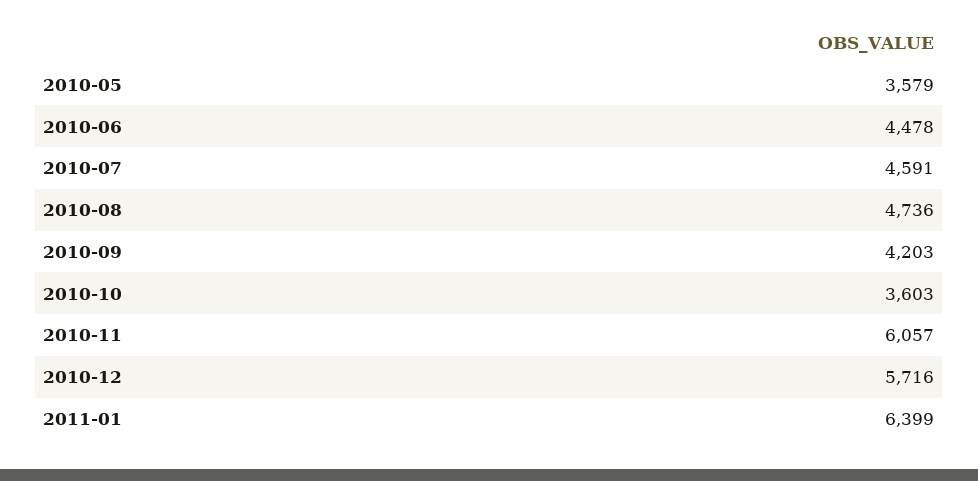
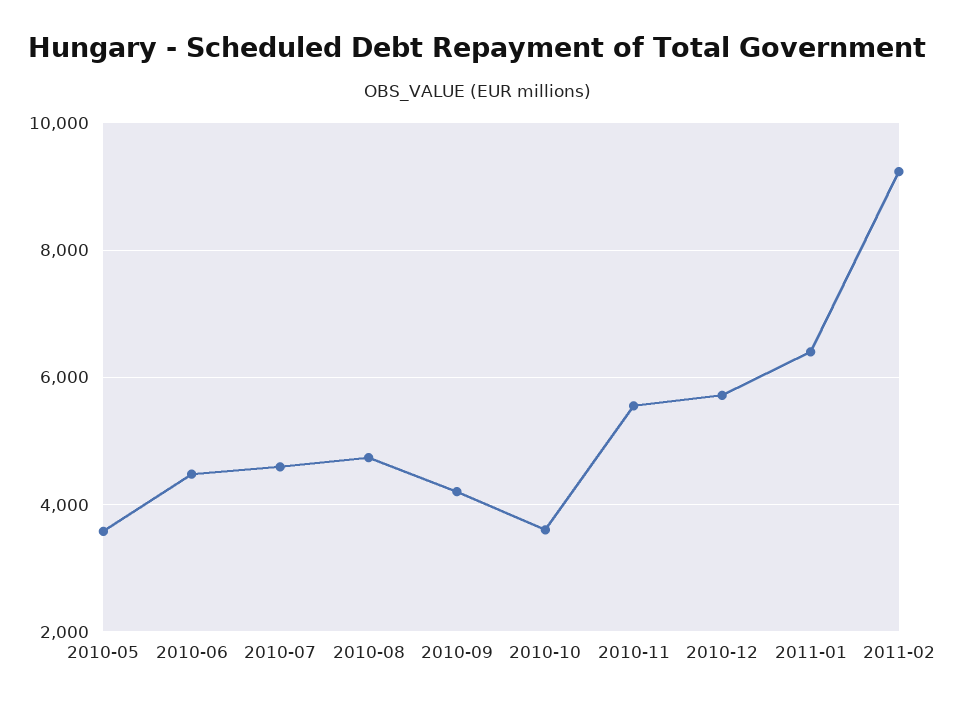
2010-11: 6057 -> 5600
2011-02: none -> 9200

